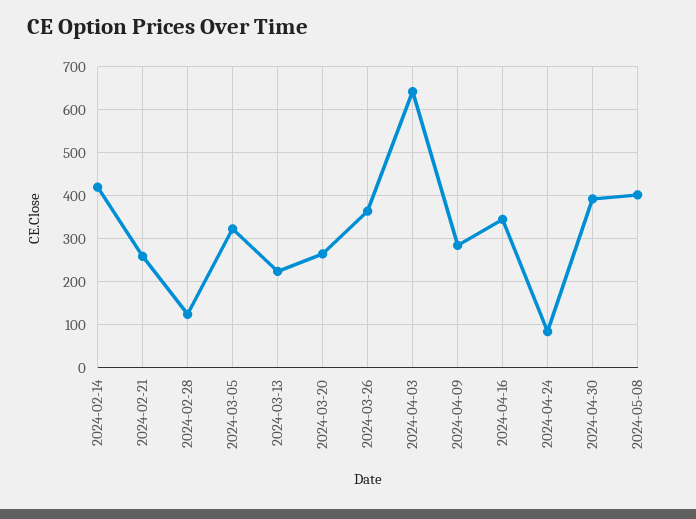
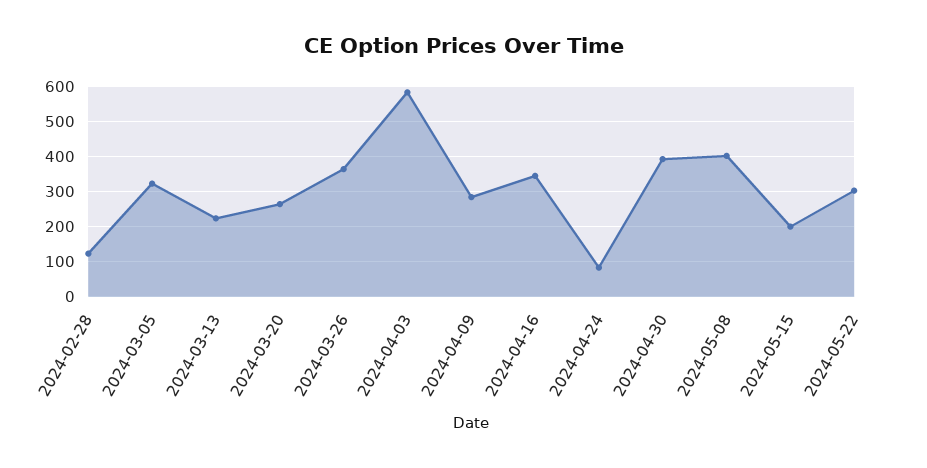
2024-02-14: 420 -> none
2024-02-21: 260 -> none
2024-04-03: 640 -> 580
2024-05-15: none -> 200
2024-05-22: none -> 300

